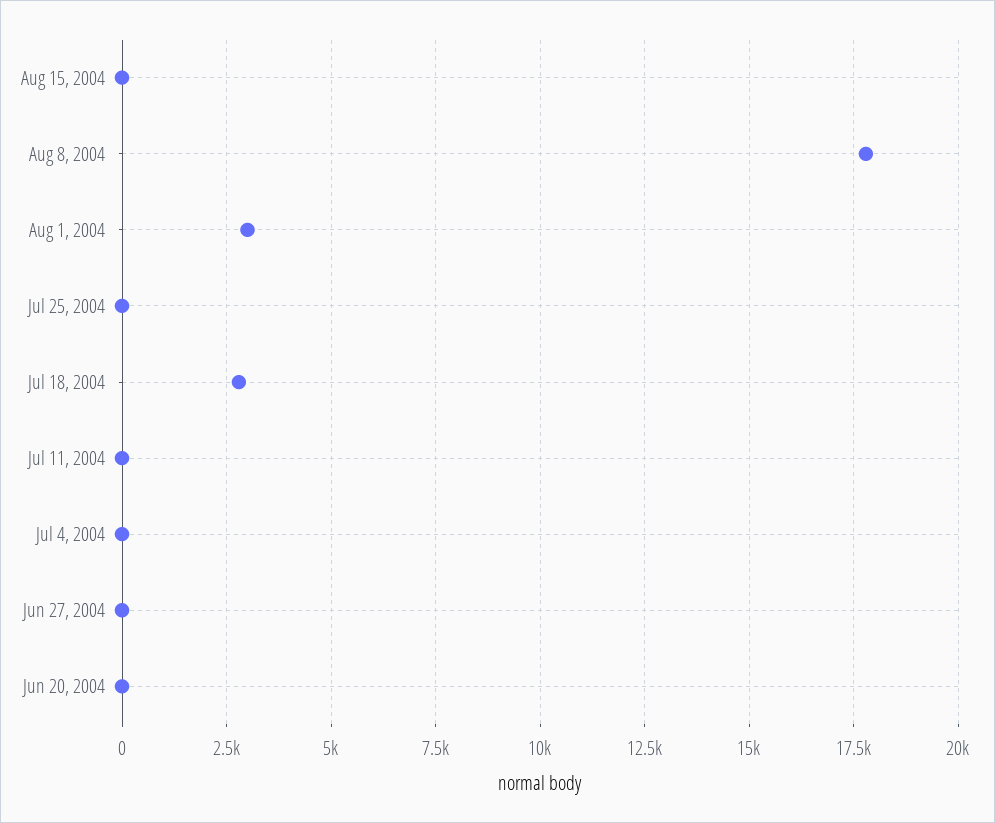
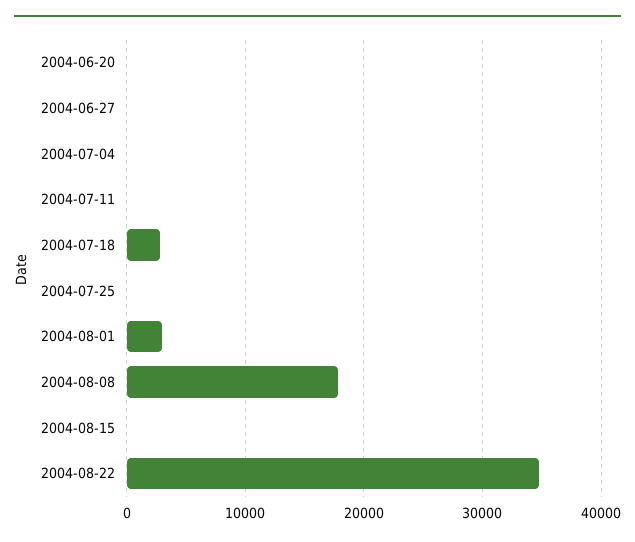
2004-08-22: none -> 35000

